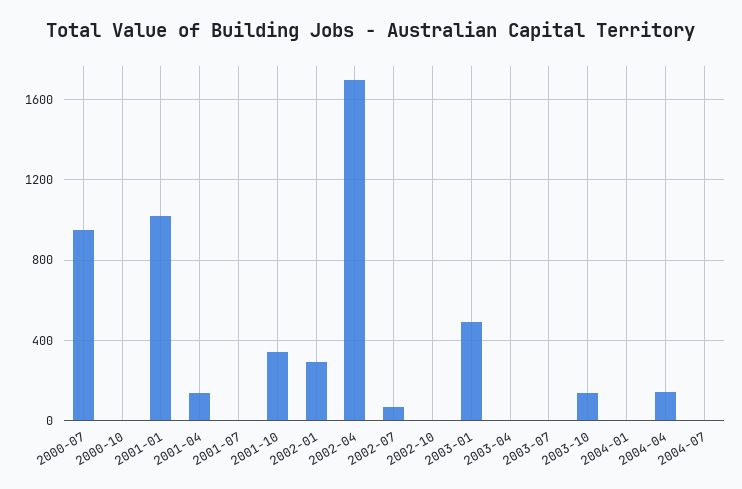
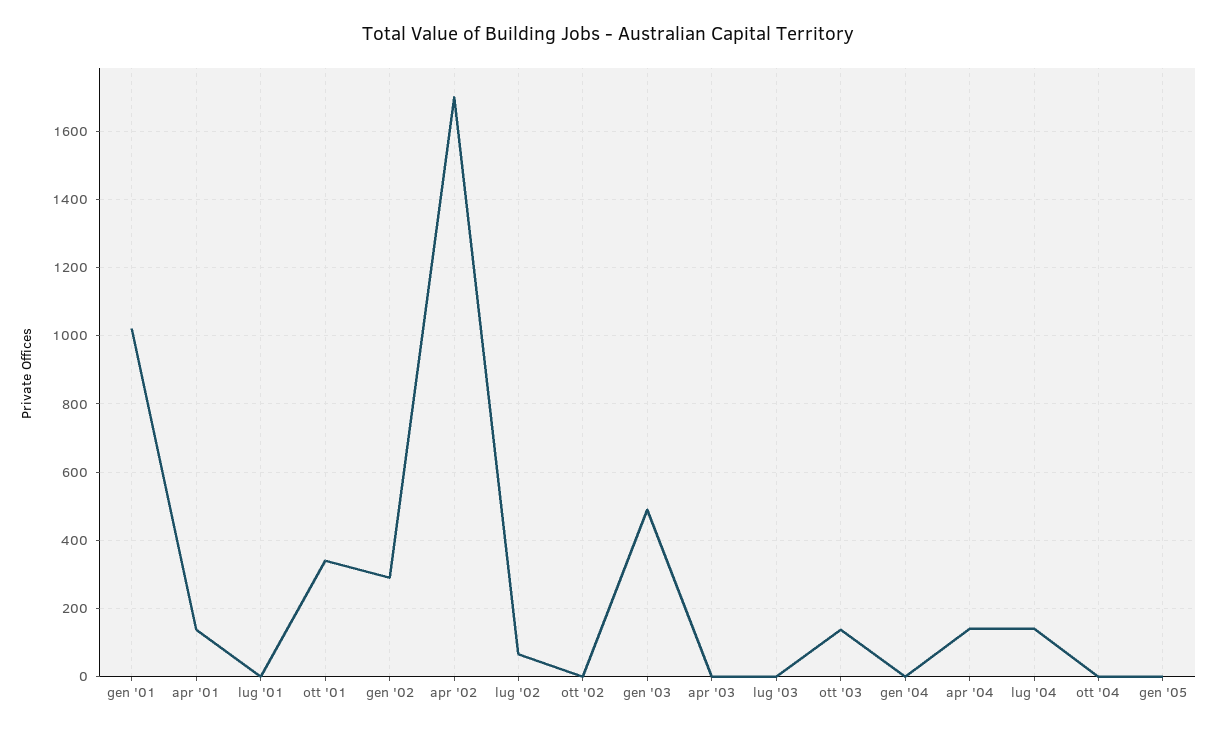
2000-07: 950 -> none
2000-10: 0 -> none
2004-07: 0 -> 140
ott '04: none -> 0
gen '05: none -> 0

